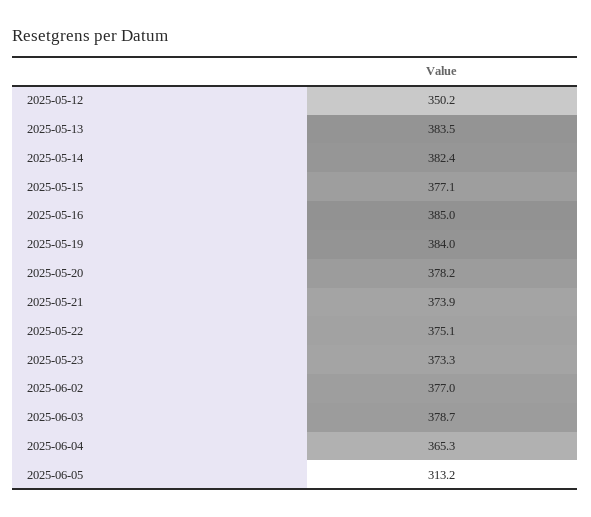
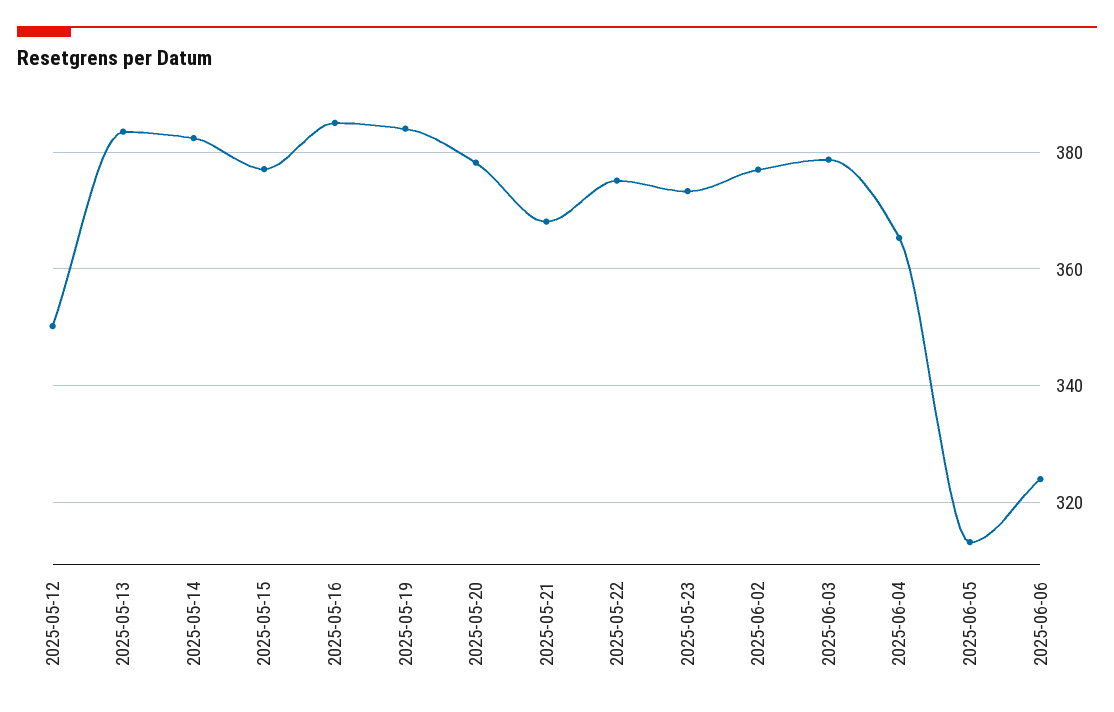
2025-05-21: 373.9 -> 368
2025-06-06: none -> 324

